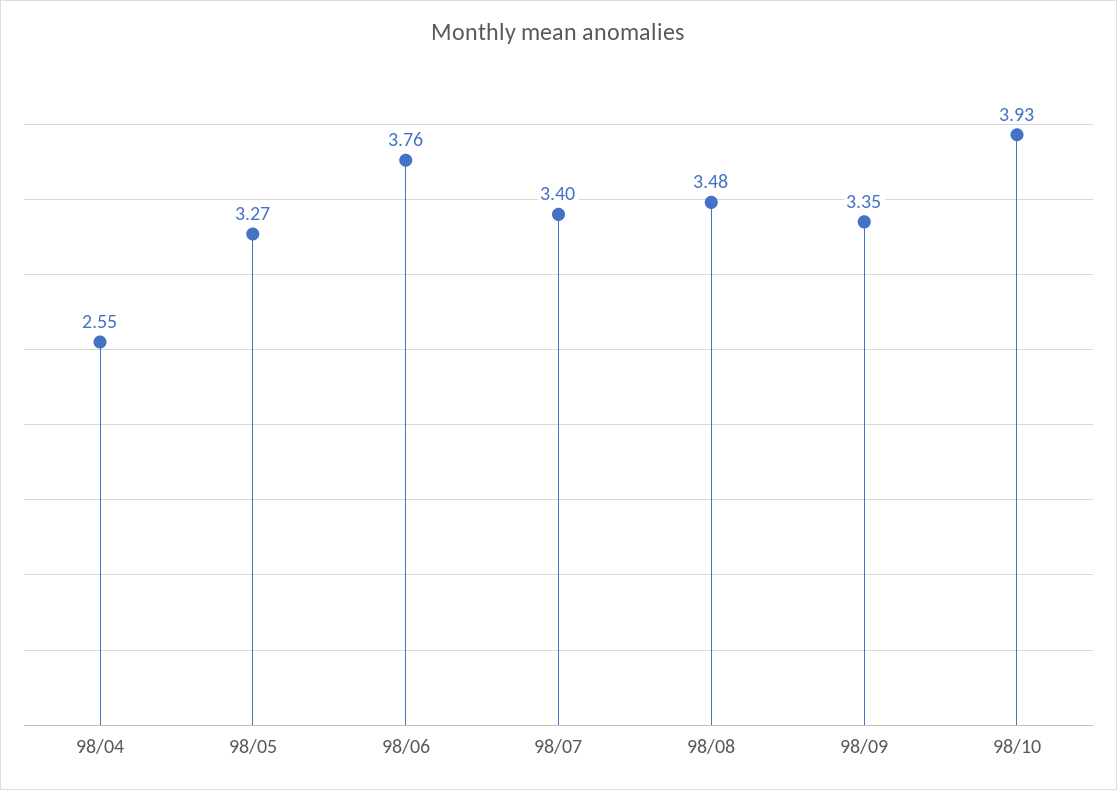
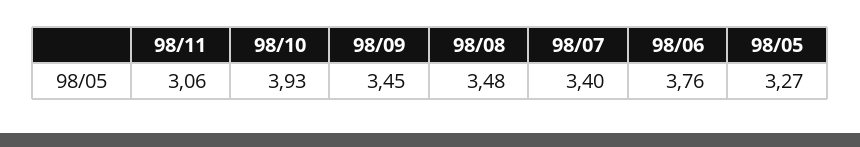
98/04: 2.55 -> none
98/09: 3.35 -> 3.45
98/11: none -> 3.06

